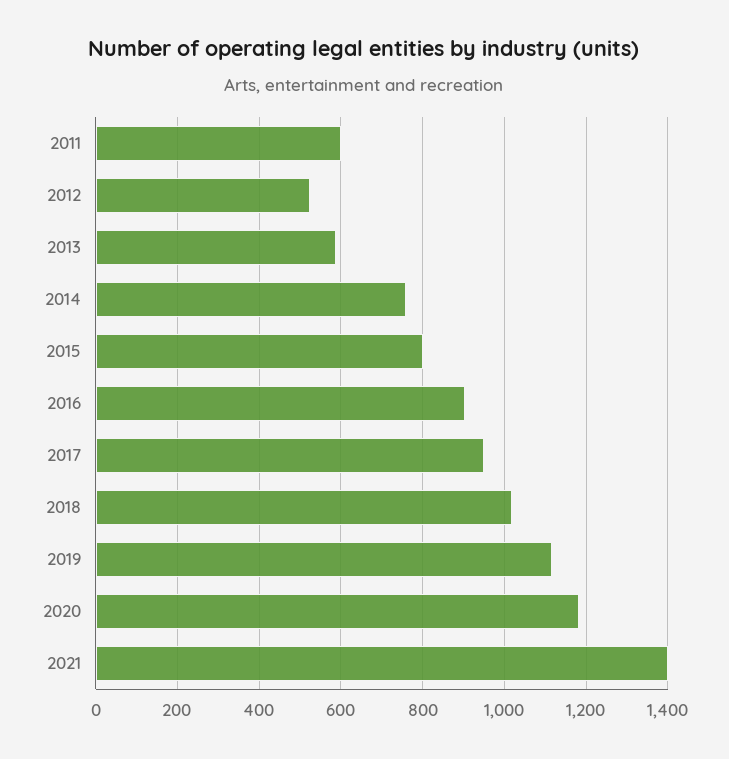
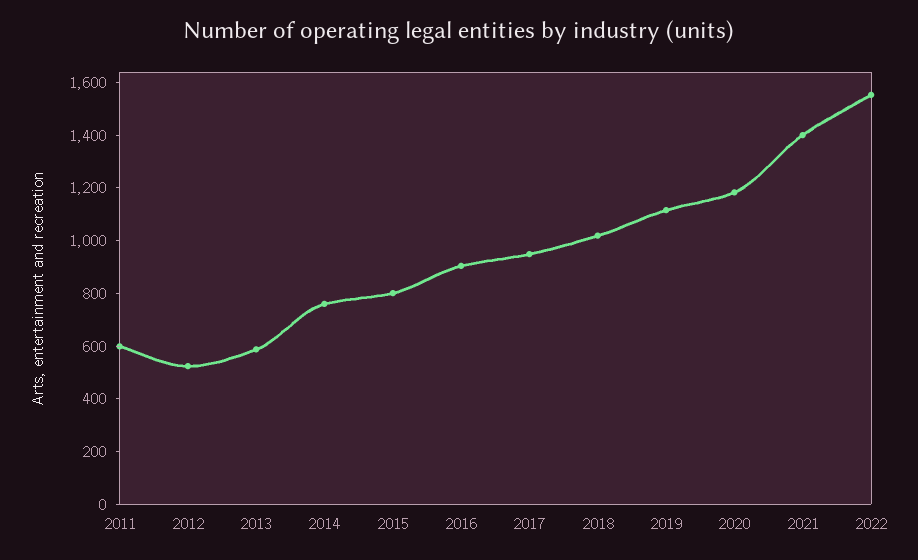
2022: none -> 1550

